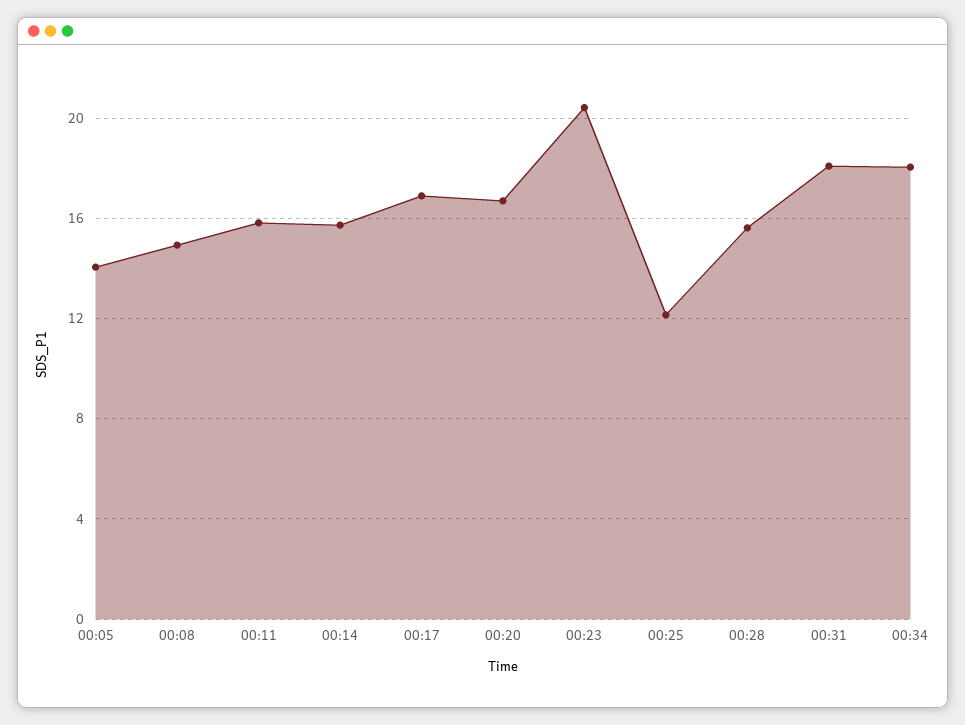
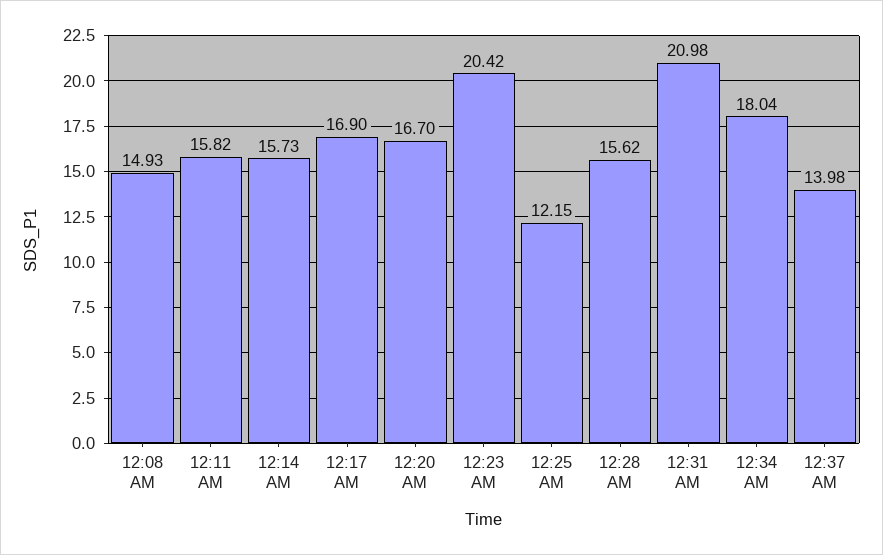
00:05: 14 -> none
00:31: 18 -> 20.98
12:37 AM: none -> 13.98

